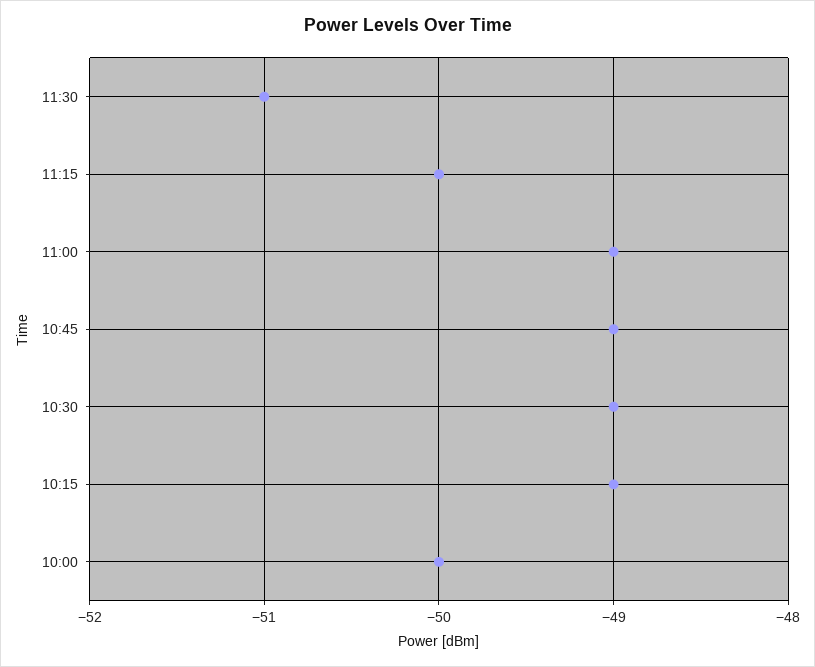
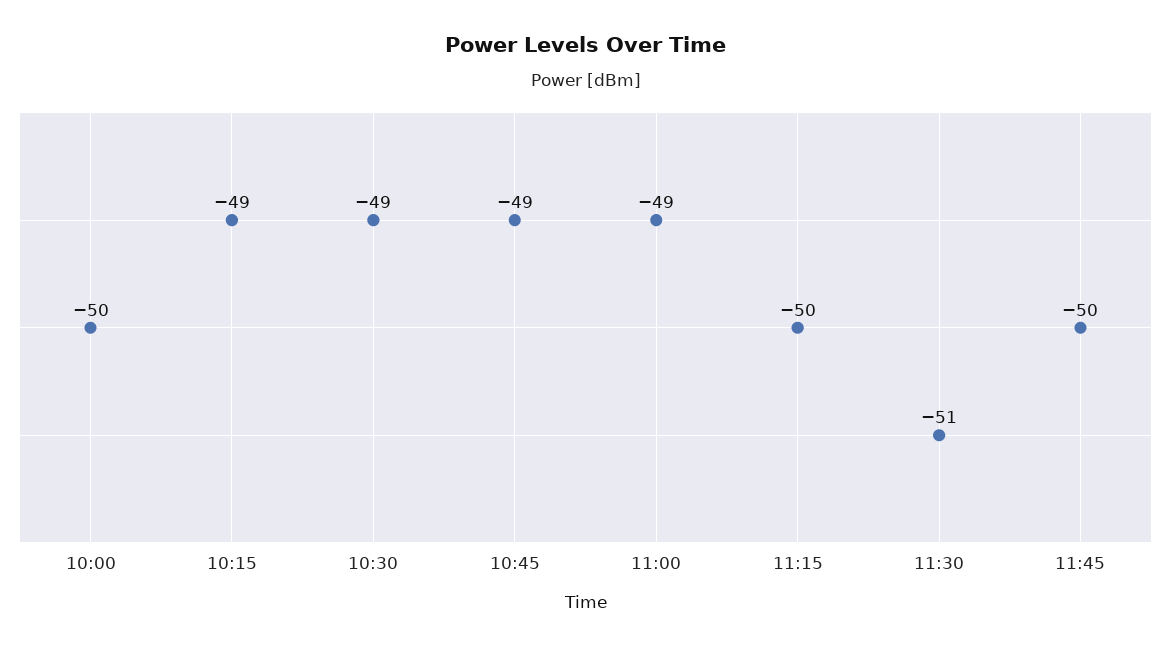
11:45: none -> -50

